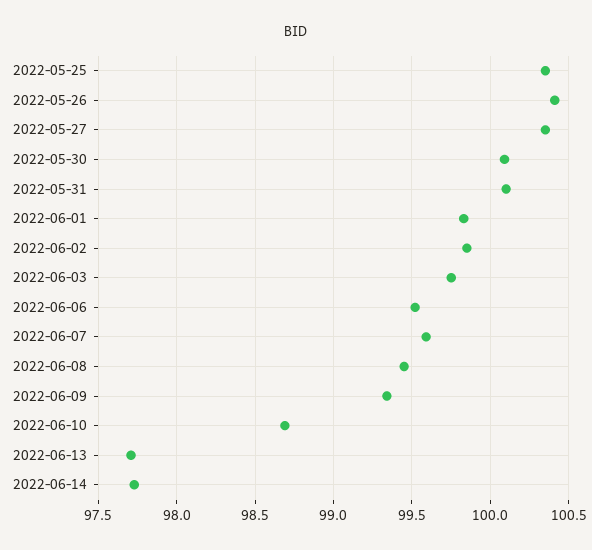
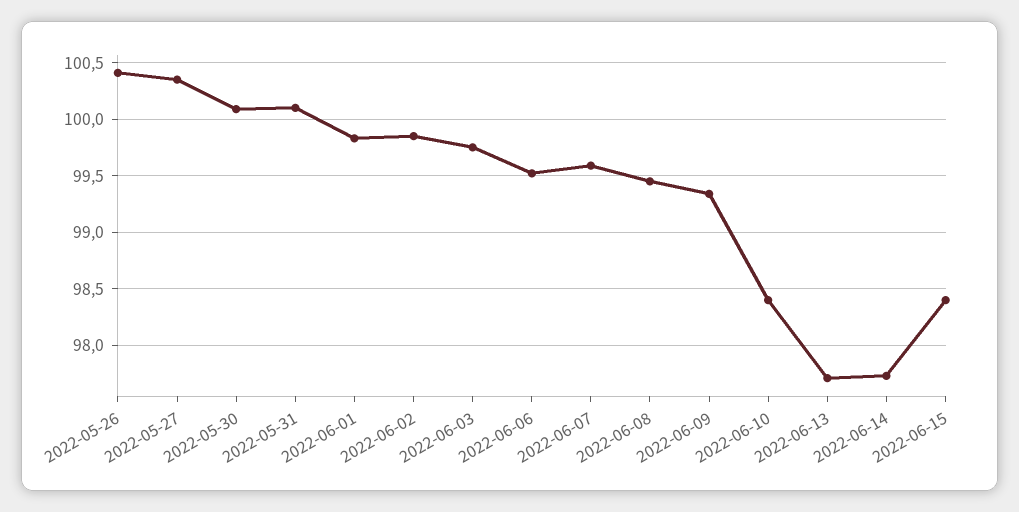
2022-05-25: 100.35 -> none
2022-06-10: 98.7 -> 98.4
2022-06-15: none -> 98.4

